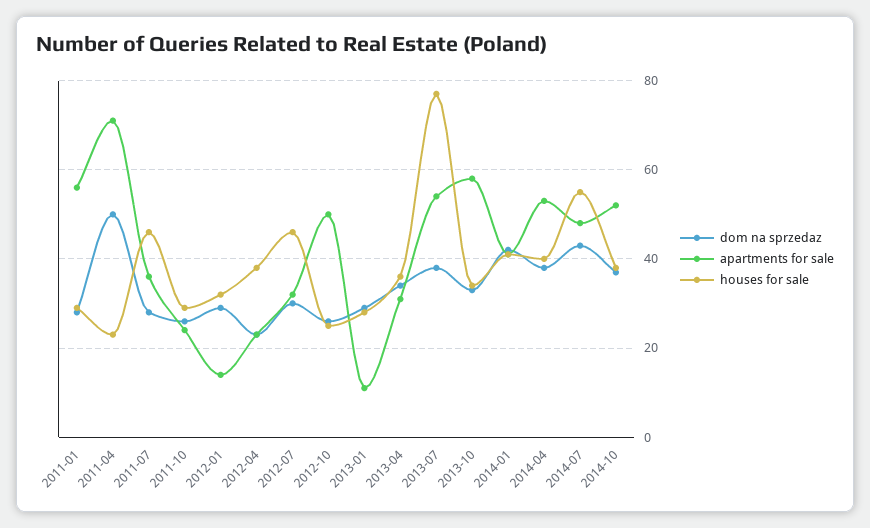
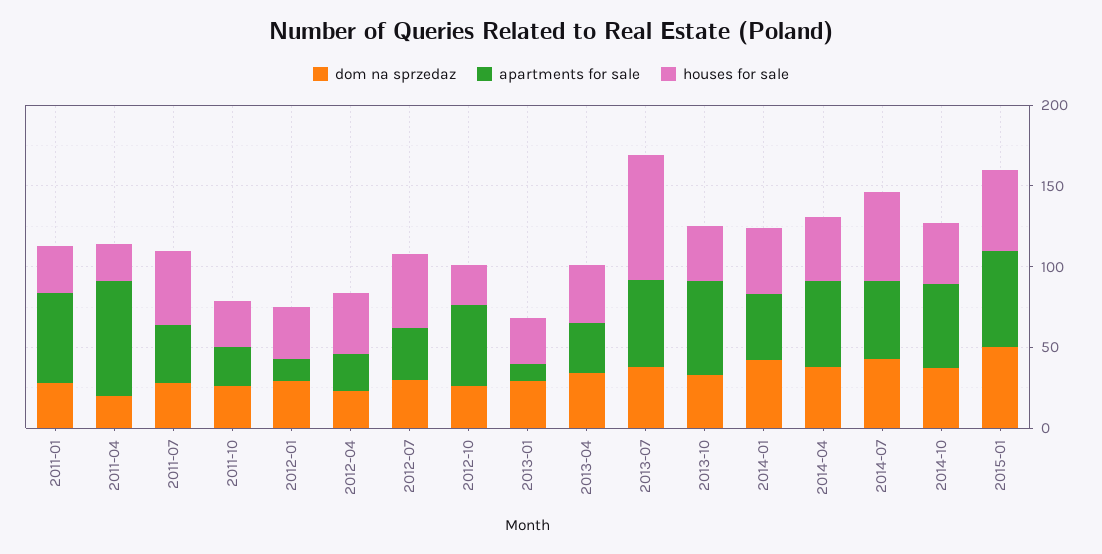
dom na sprzedaz, 2011-04: 50 -> 20
dom na sprzedaz, 2015-01: none -> 50
apartments for sale, 2015-01: none -> 60
houses for sale, 2015-01: none -> 50

